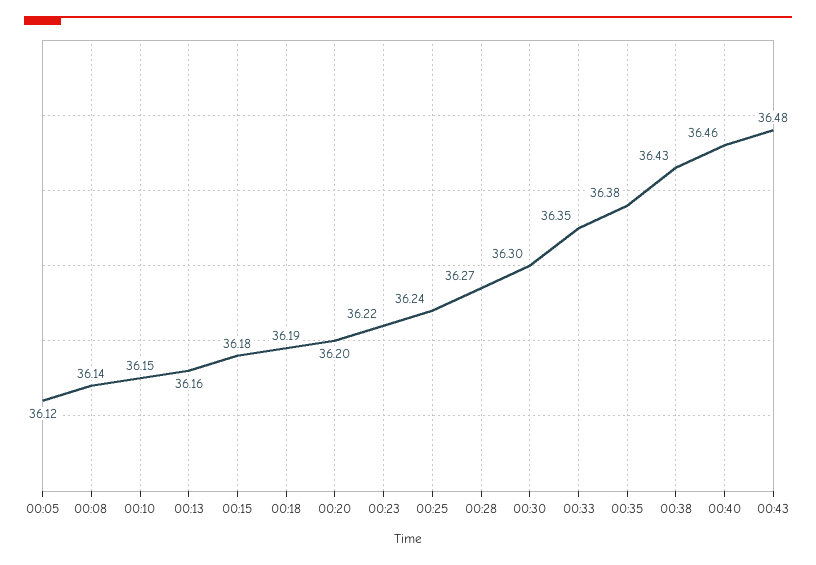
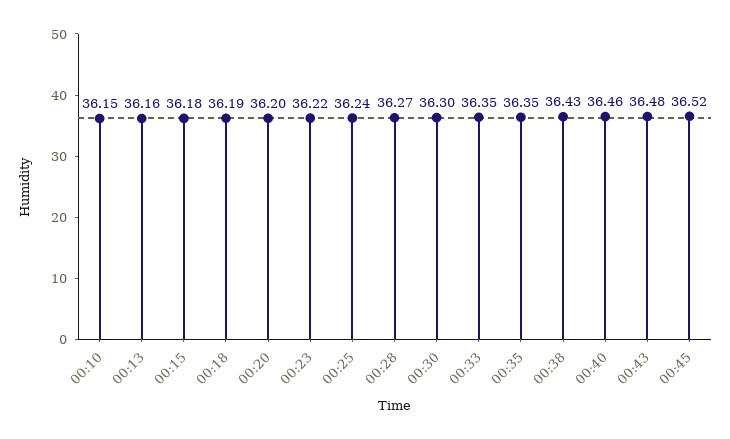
00:05: 36.12 -> none
00:08: 36.14 -> none
00:35: 36.38 -> 36.35
00:45: none -> 36.52

